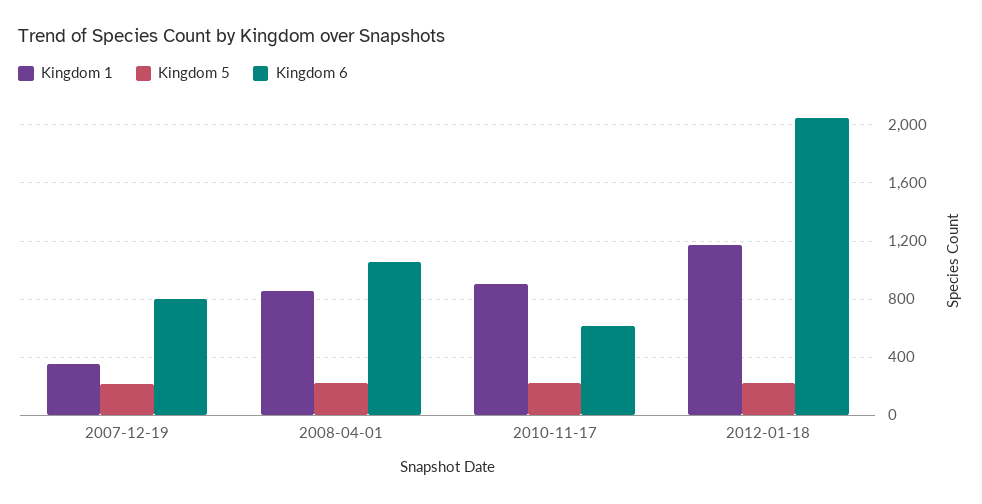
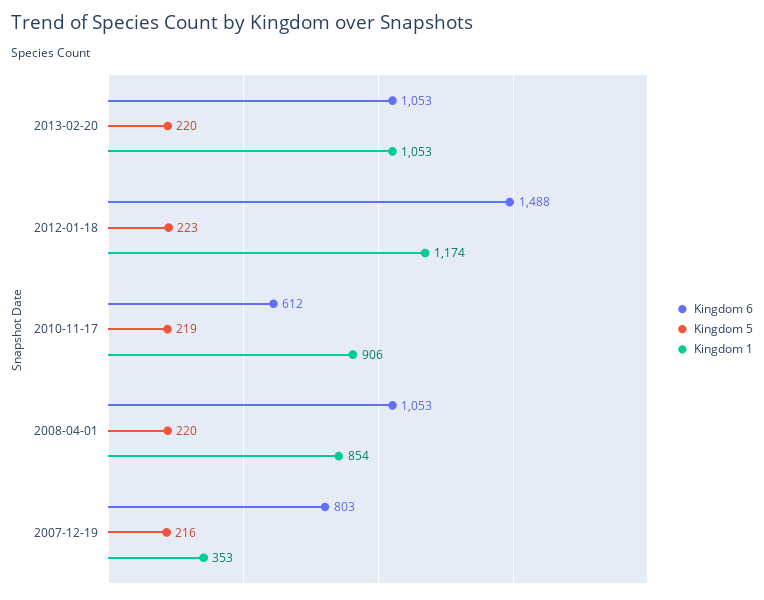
Kingdom 6, 2012-01-18: 2050 -> 1488
Kingdom 6, 2013-02-20: none -> 1053
Kingdom 5, 2013-02-20: none -> 220
Kingdom 1, 2013-02-20: none -> 1053

